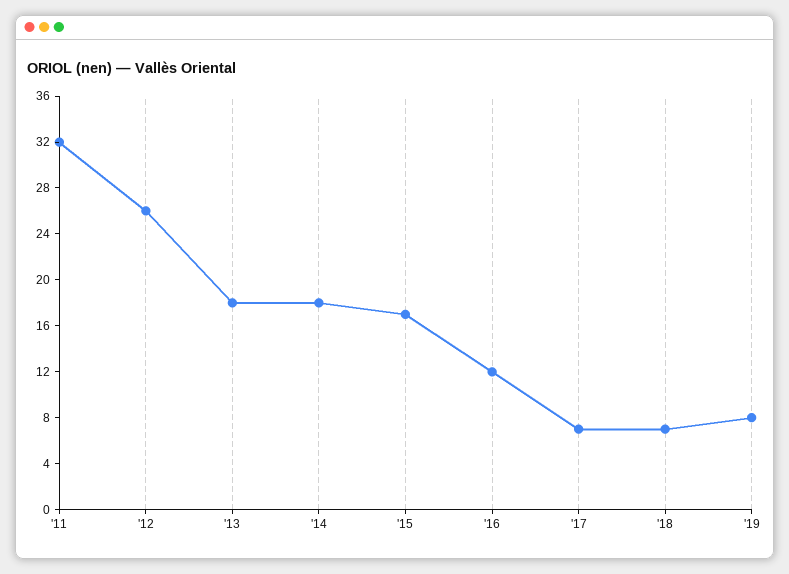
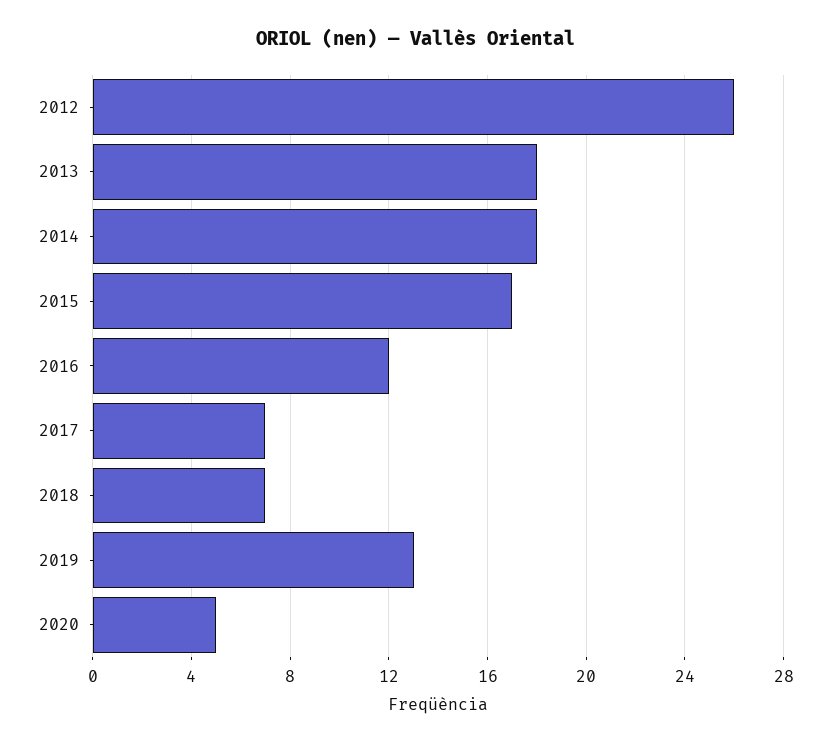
'11: 32 -> none
'19: 8 -> 13
2020: none -> 5

